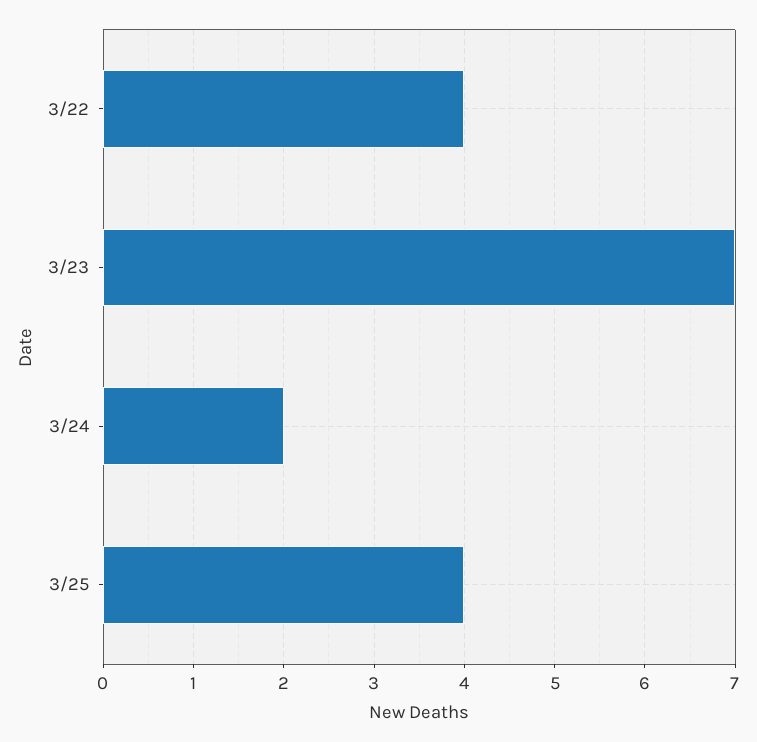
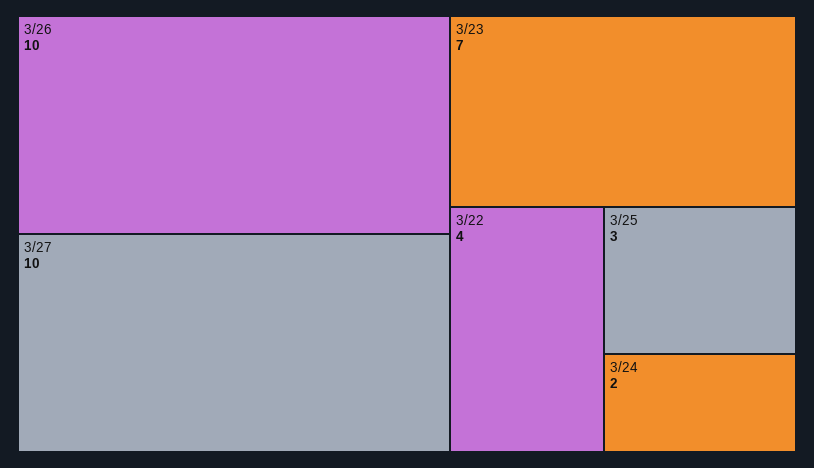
3/25: 4 -> 3
3/26: none -> 10
3/27: none -> 10

